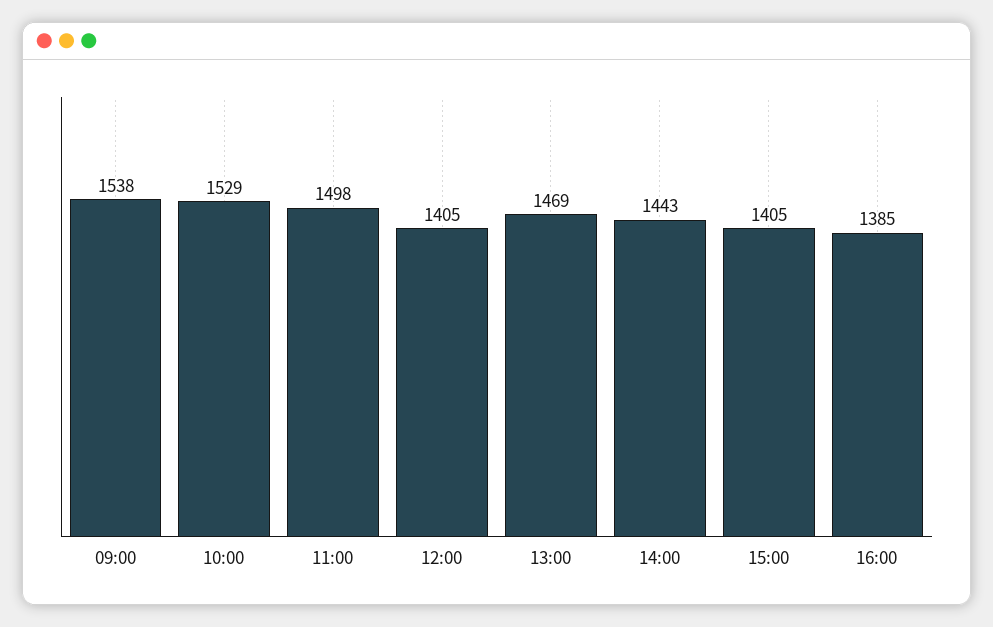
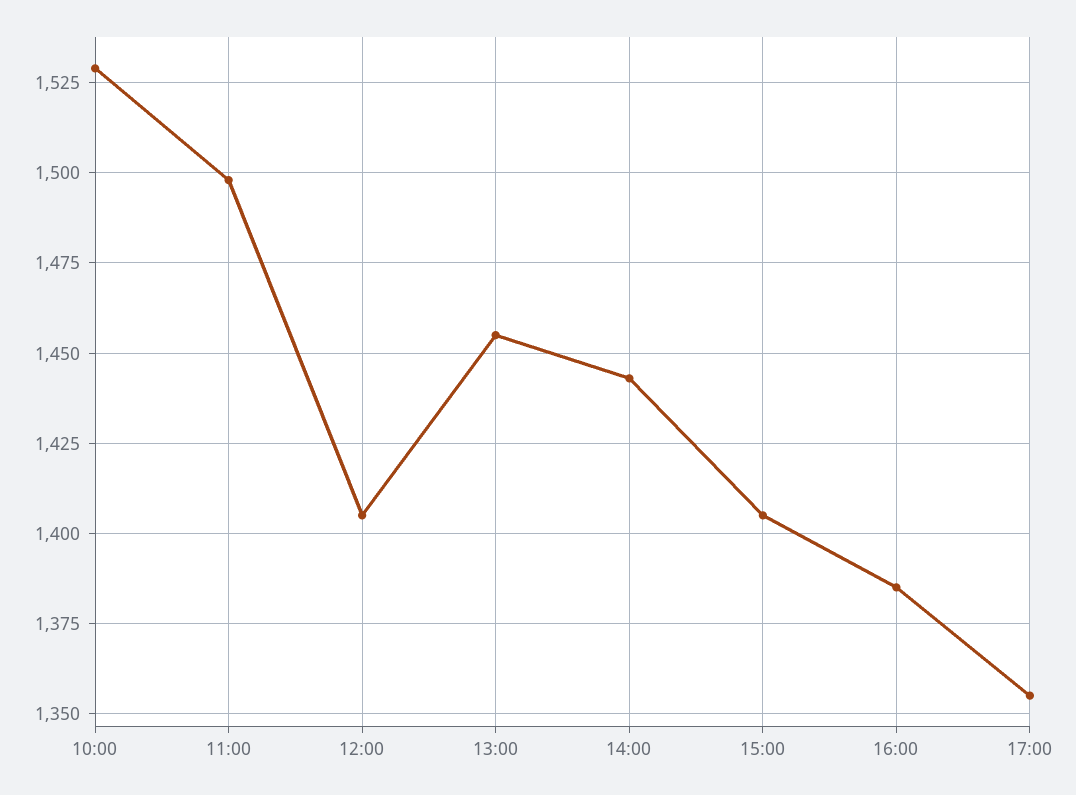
09:00: 1538 -> none
13:00: 1469 -> 1455
17:00: none -> 1355

